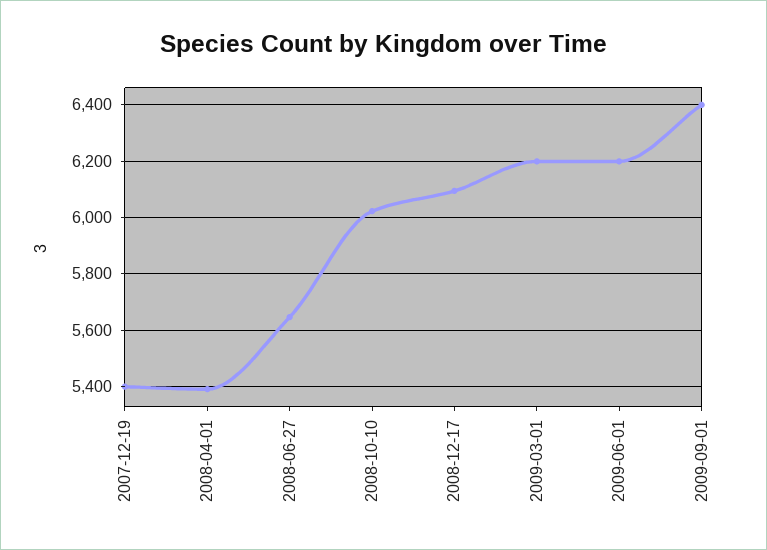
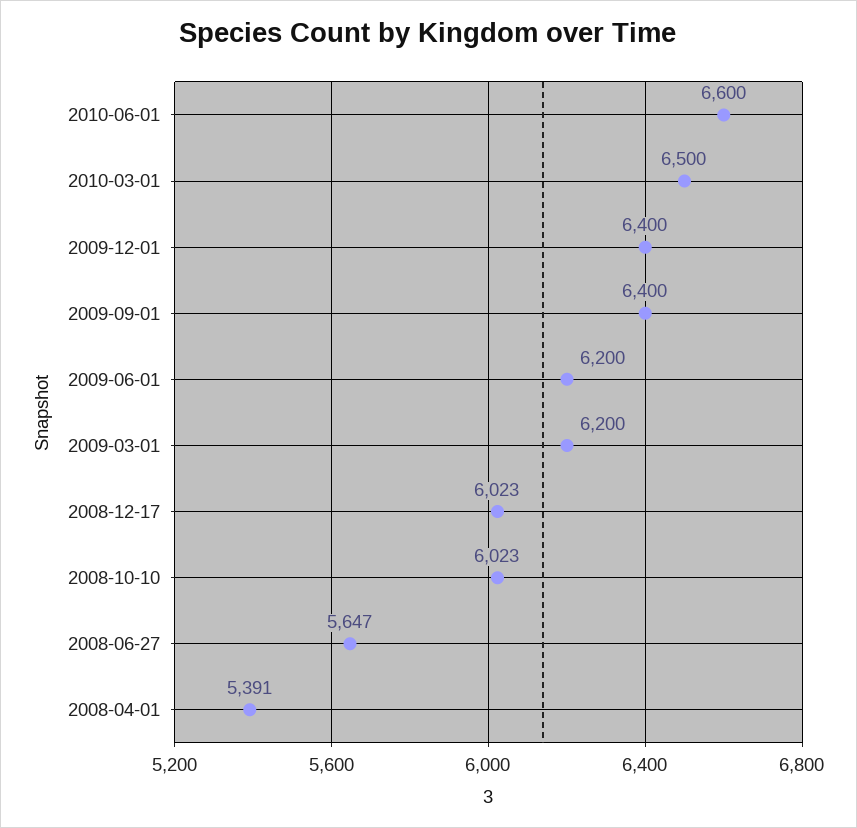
2007-12-19: 5400 -> none
2008-12-17: 6100 -> 6023
2010-06-01: none -> 6600
2010-03-01: none -> 6500
2009-12-01: none -> 6400

